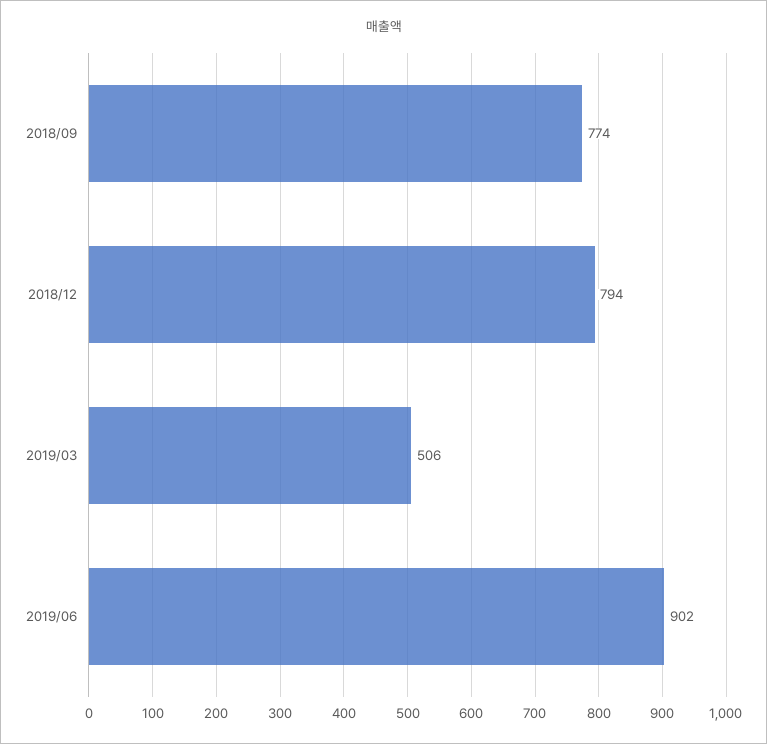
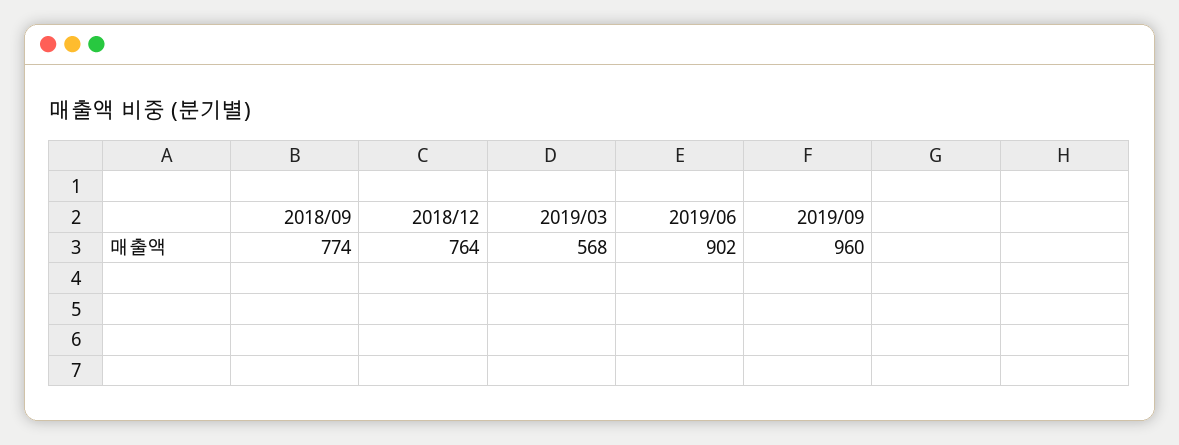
2018/12: 794 -> 764
2019/03: 506 -> 568
2019/09: none -> 960

